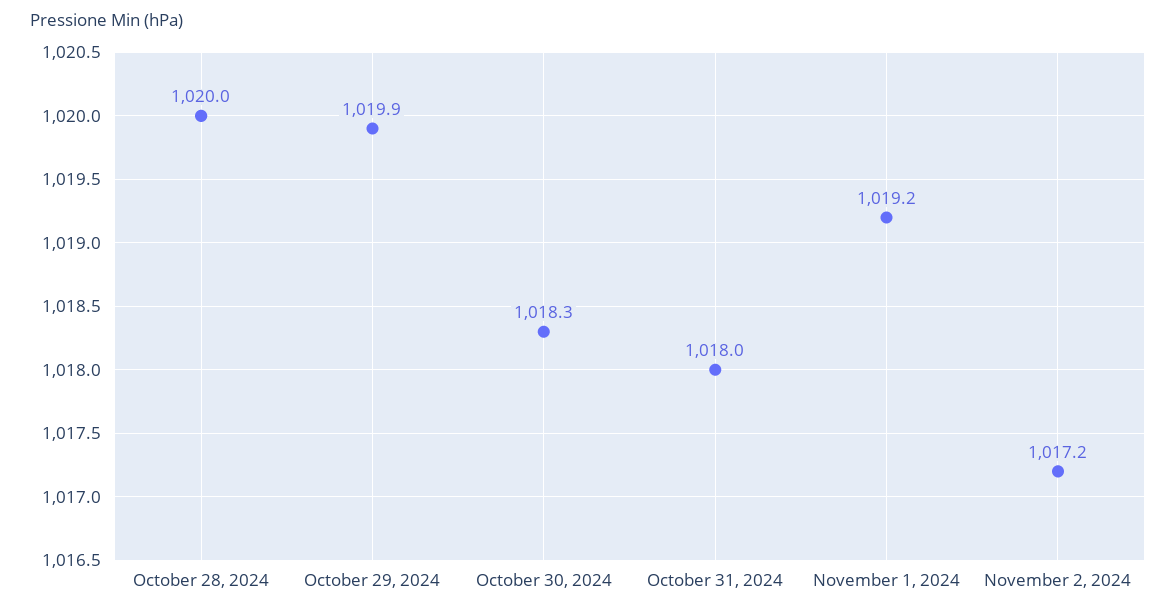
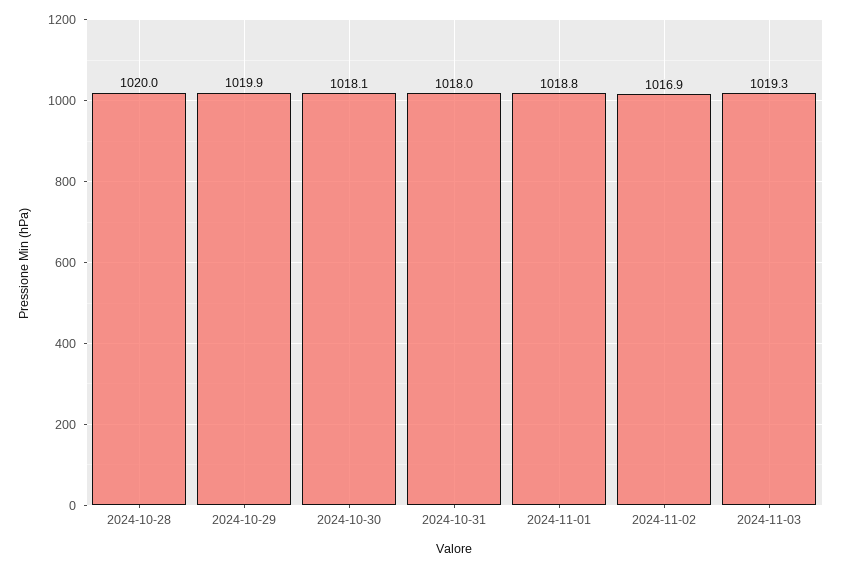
October 30, 2024: 1018.3 -> 1018.1
November 1, 2024: 1019.2 -> 1018.8
November 2, 2024: 1017.2 -> 1016.9
2024-11-03: none -> 1019.3

